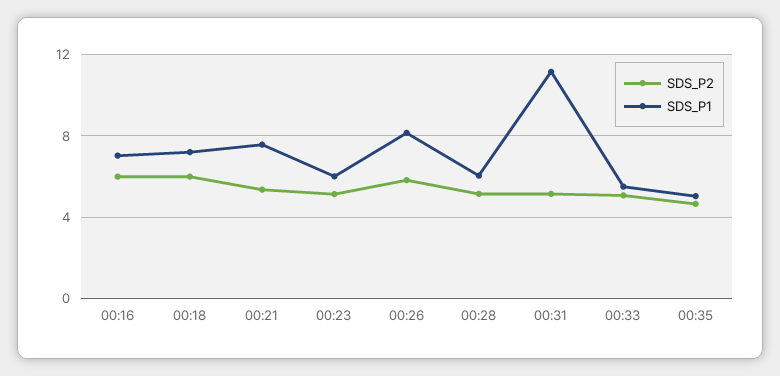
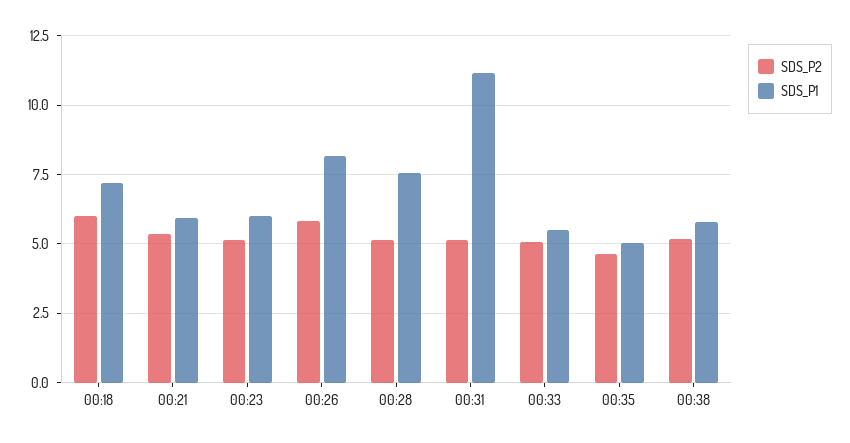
SDS_P2, 00:16: 6 -> none
SDS_P1, 00:16: 7 -> none
SDS_P1, 00:21: 7.5 -> 6
SDS_P1, 00:28: 6 -> 7.5
SDS_P2, 00:38: none -> 5.25
SDS_P1, 00:38: none -> 5.75

